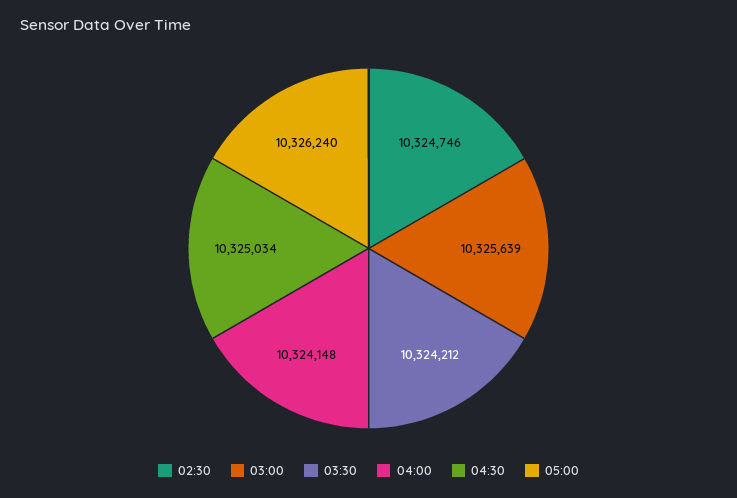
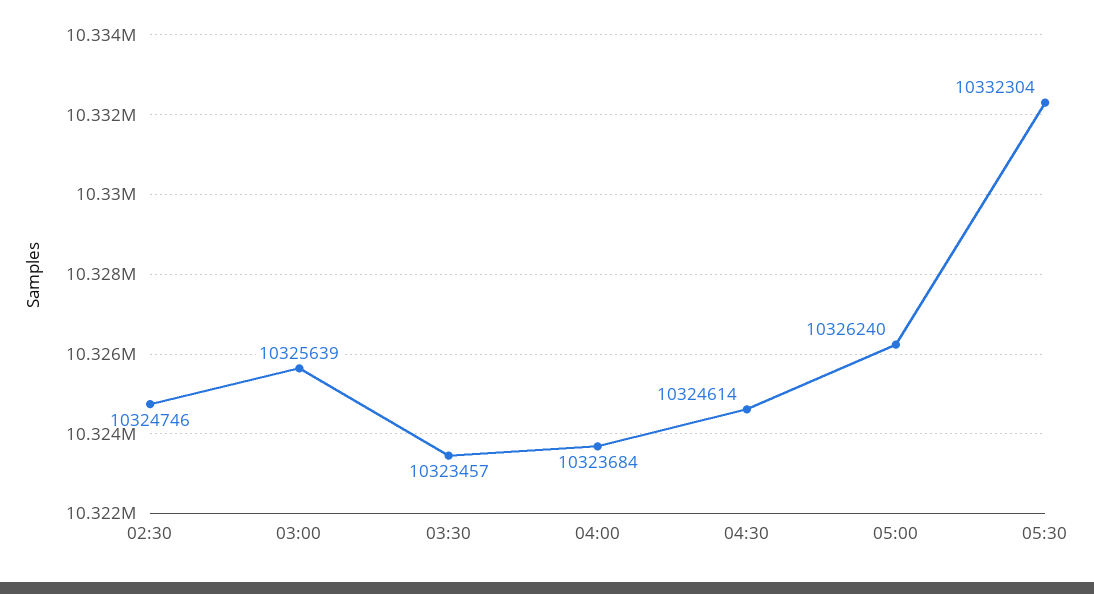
03:30: 10324212 -> 10323457
04:00: 10324148 -> 10323684
04:30: 10325034 -> 10324614
05:30: none -> 10332304

